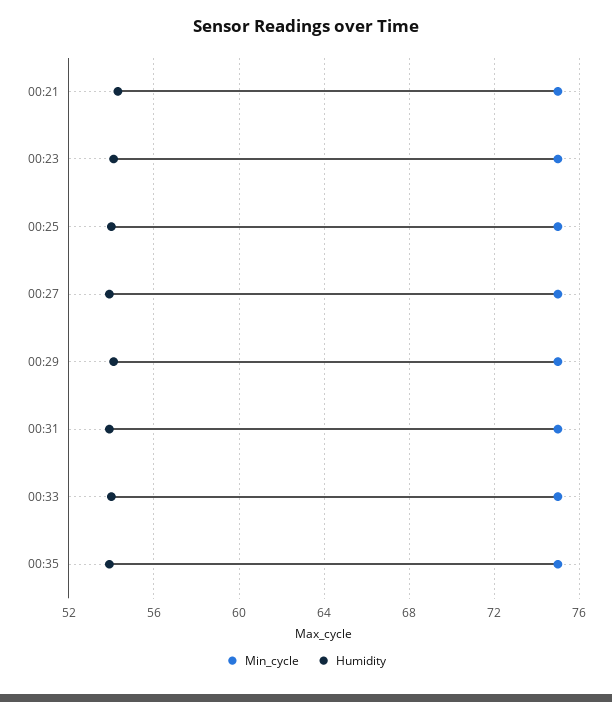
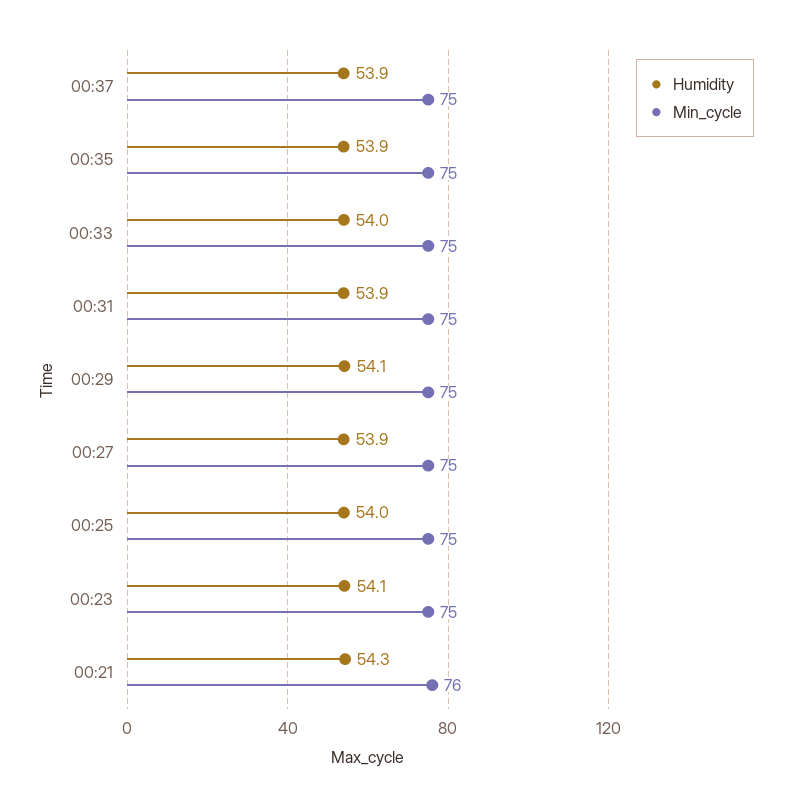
Min_cycle, 00:21: 75 -> 76
Humidity, 00:37: none -> 53.9
Min_cycle, 00:37: none -> 75

